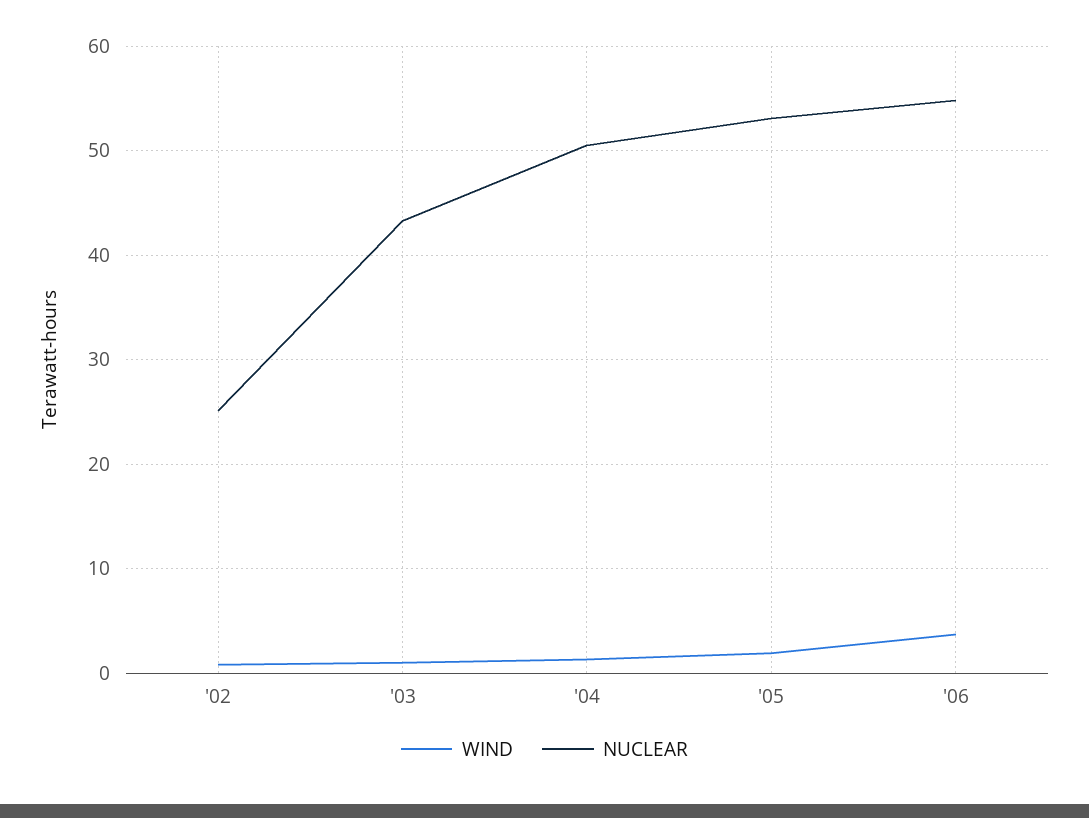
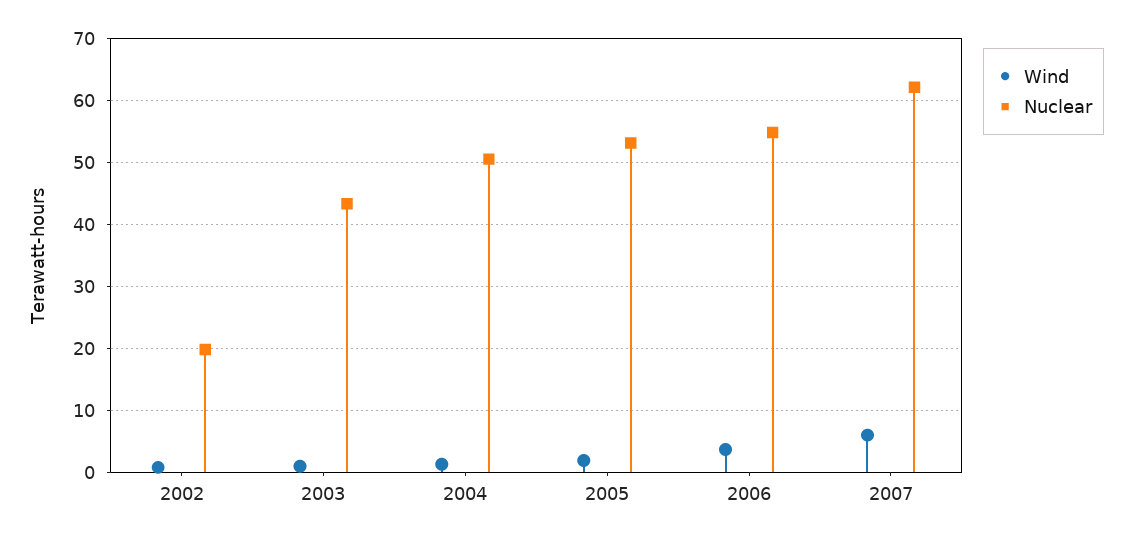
NUCLEAR, '02: 25 -> 20
WIND, 2007: none -> 6
NUCLEAR, 2007: none -> 62

